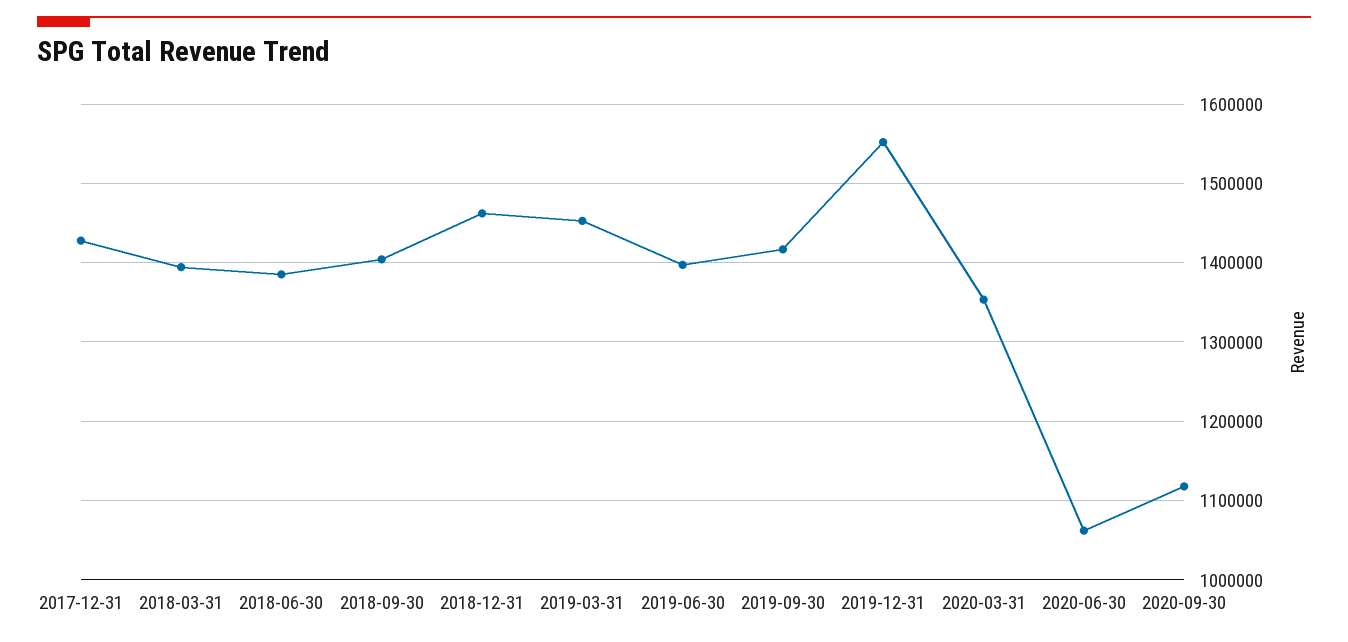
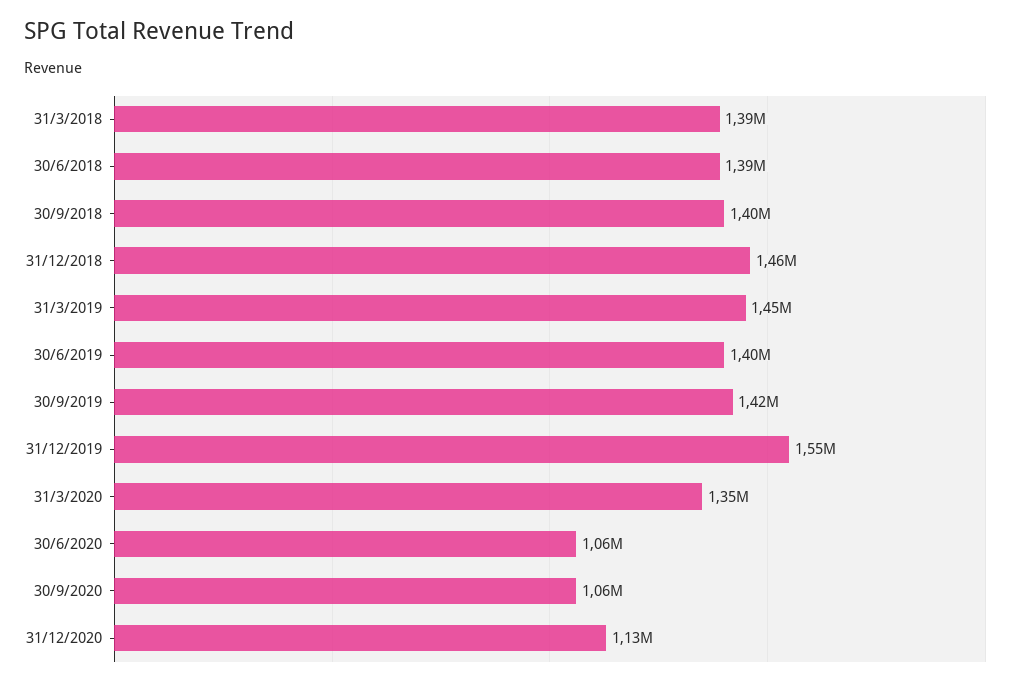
2017-12-31: 1430000 -> none
2020-09-30: 1120000 -> 1060000
31/12/2020: none -> 1130000

